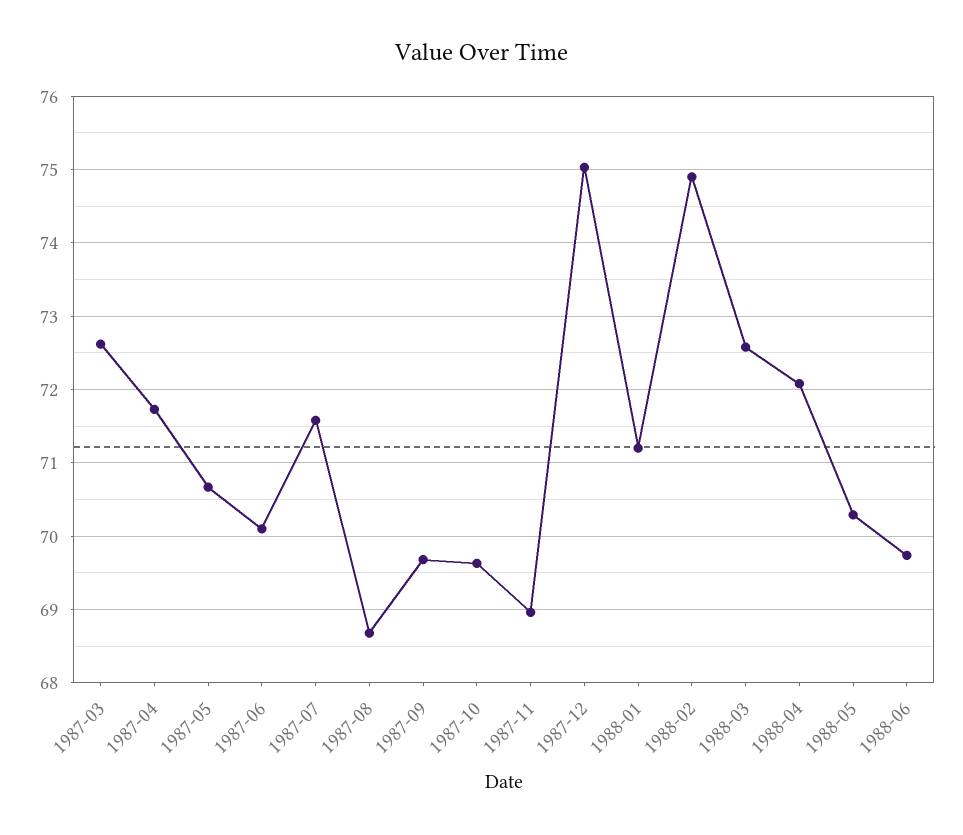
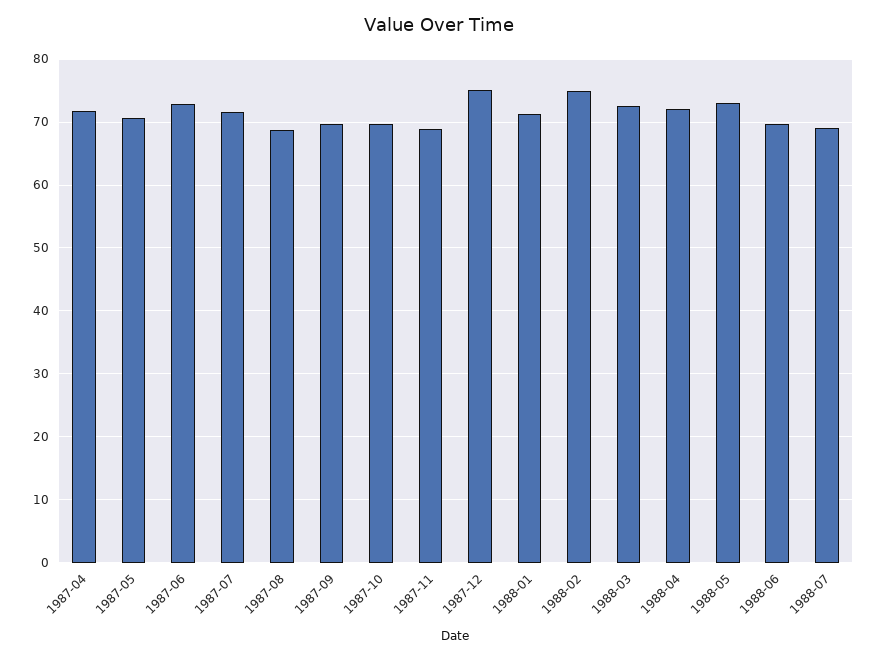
1987-03: 72.6 -> none
1987-06: 70.1 -> 73
1988-05: 70.3 -> 73
1988-07: none -> 69

